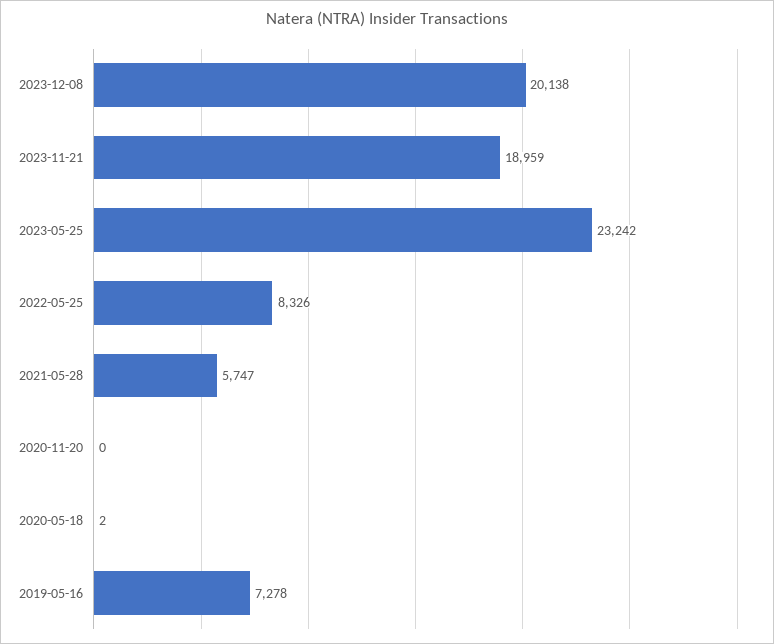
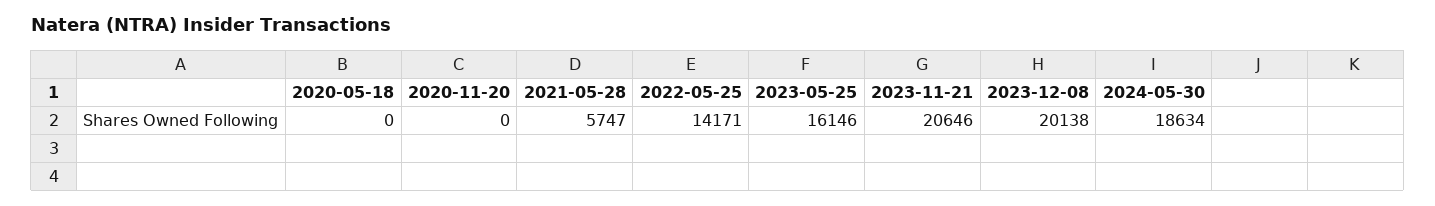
2023-11-21: 18959 -> 20646
2023-05-25: 23242 -> 16146
2022-05-25: 8326 -> 14171
2020-05-18: 2 -> 0
2019-05-16: 7278 -> none
2024-05-30: none -> 18634

